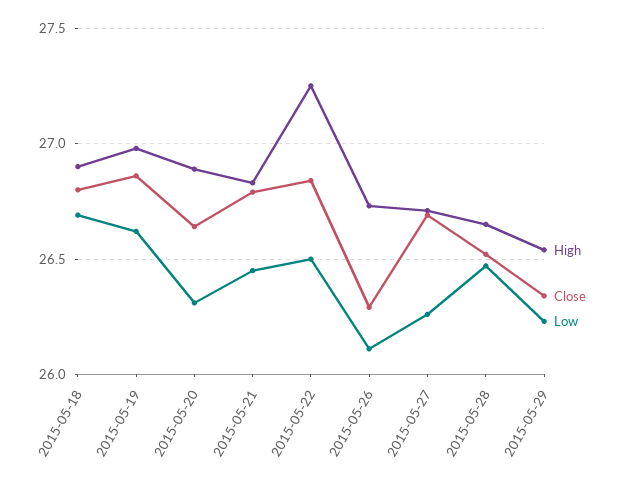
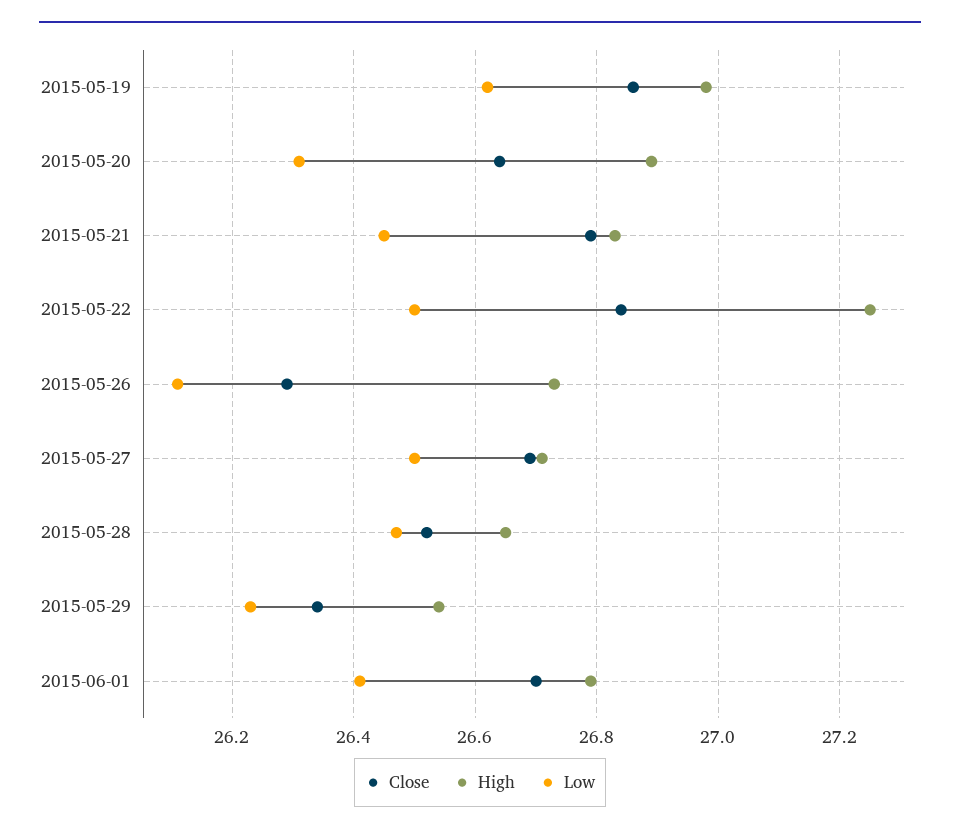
High, 2015-05-18: 26.9 -> none
Close, 2015-05-18: 26.8 -> none
Low, 2015-05-18: 26.7 -> none
Low, 2015-05-27: 26.25 -> 26.5
Close, 2015-06-01: none -> 26.7
High, 2015-06-01: none -> 26.8
Low, 2015-06-01: none -> 26.4

